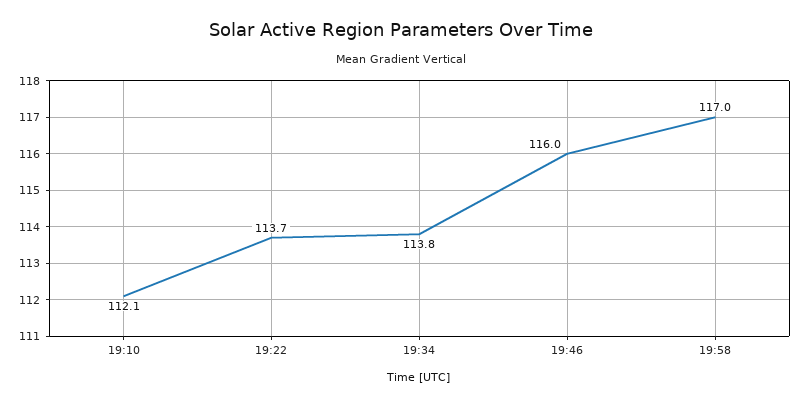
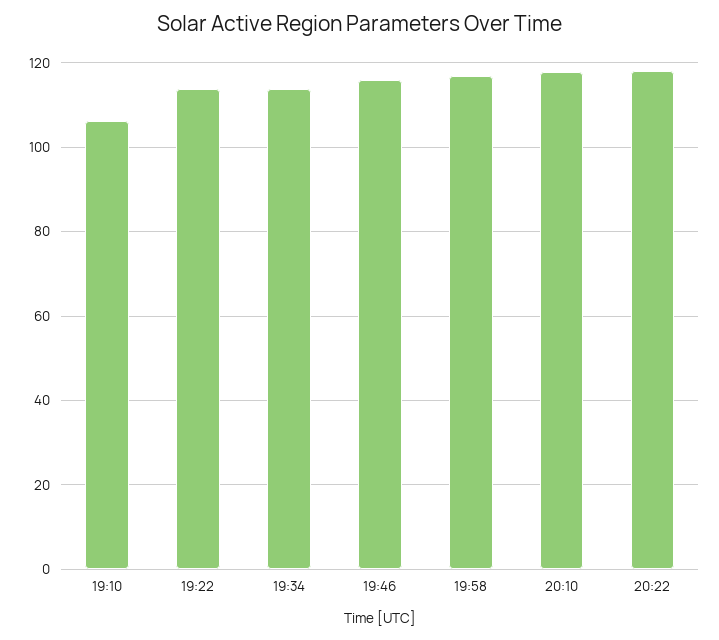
19:10: 112.1 -> 106
20:10: none -> 118
20:22: none -> 118

